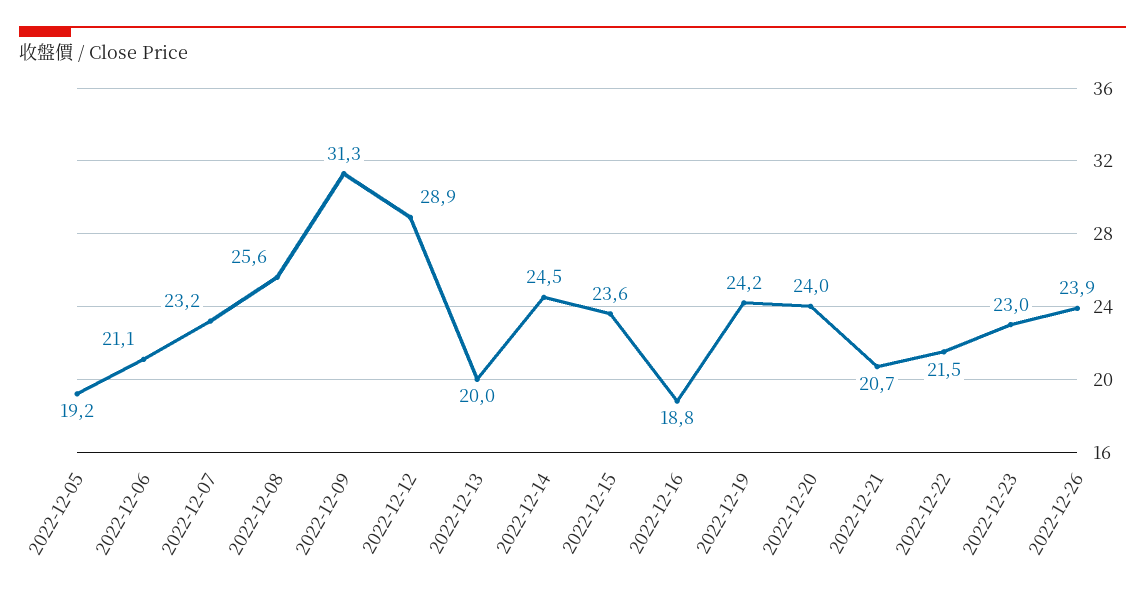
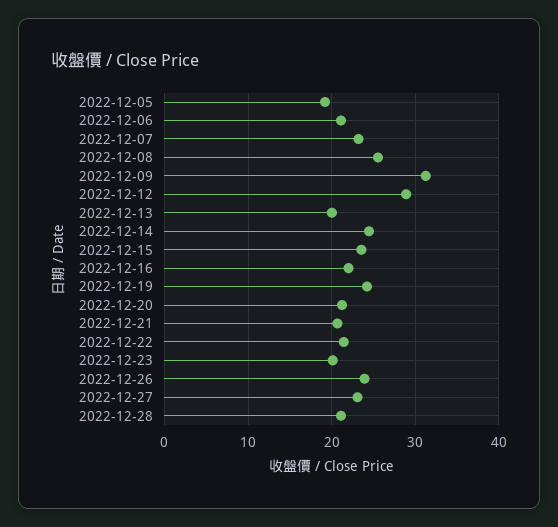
2022-12-16: 18.8 -> 22
2022-12-20: 24 -> 21
2022-12-23: 23 -> 20
2022-12-27: none -> 23
2022-12-28: none -> 21

